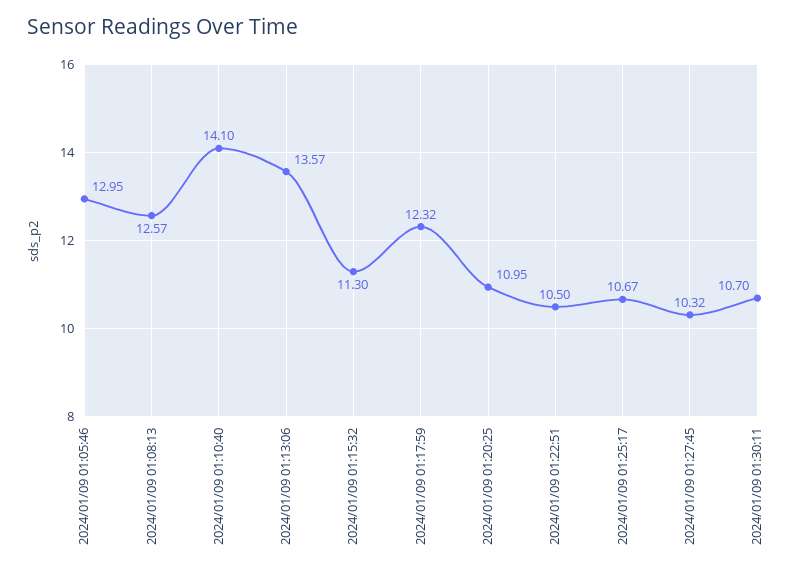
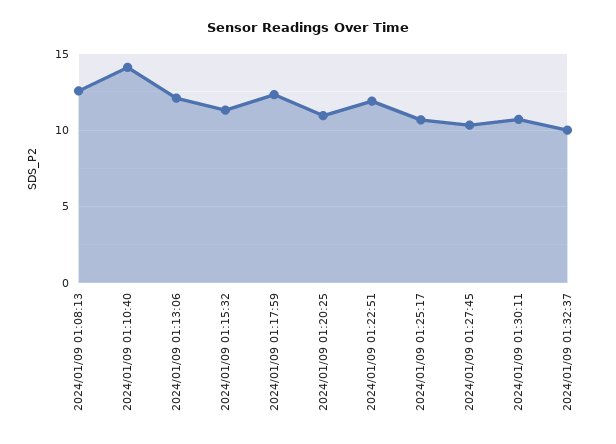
2024/01/09 01:05:46: 12.95 -> none
2024/01/09 01:13:06: 13.57 -> 12
2024/01/09 01:22:51: 10.5 -> 12
2024/01/09 01:32:37: none -> 10

